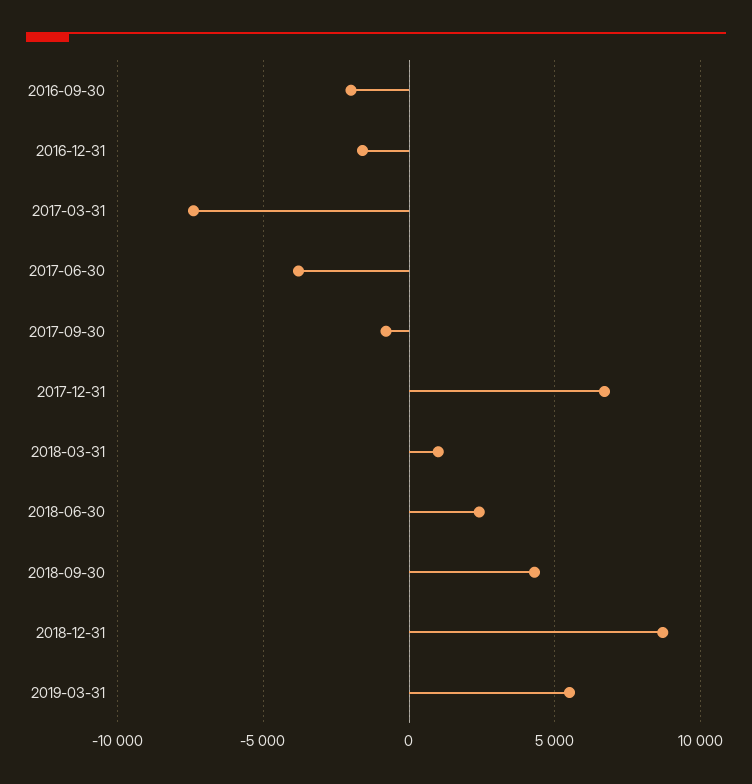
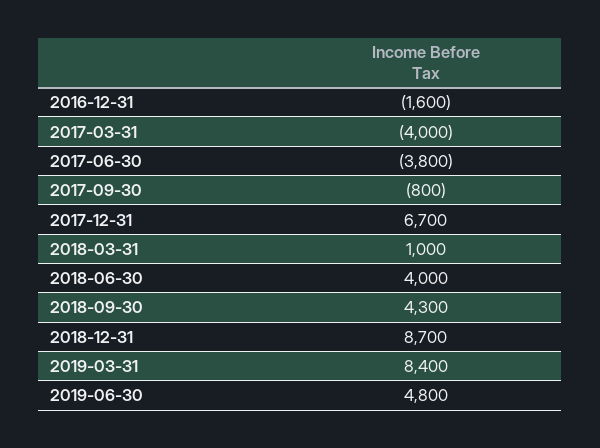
2016-09-30: -2000 -> none
2017-03-31: -7500 -> -4000
2018-06-30: 2500 -> 4000
2019-03-31: 5500 -> 8400
2019-06-30: none -> 4800

